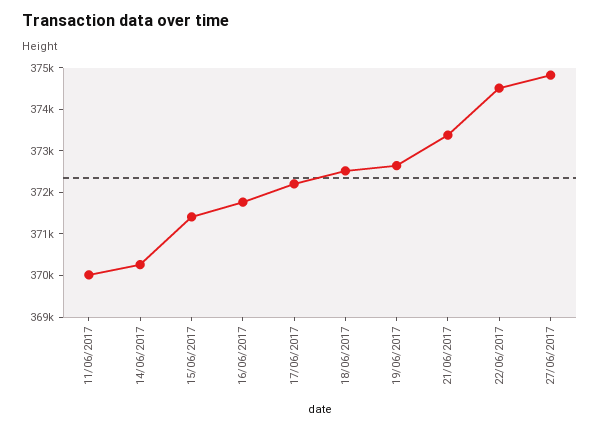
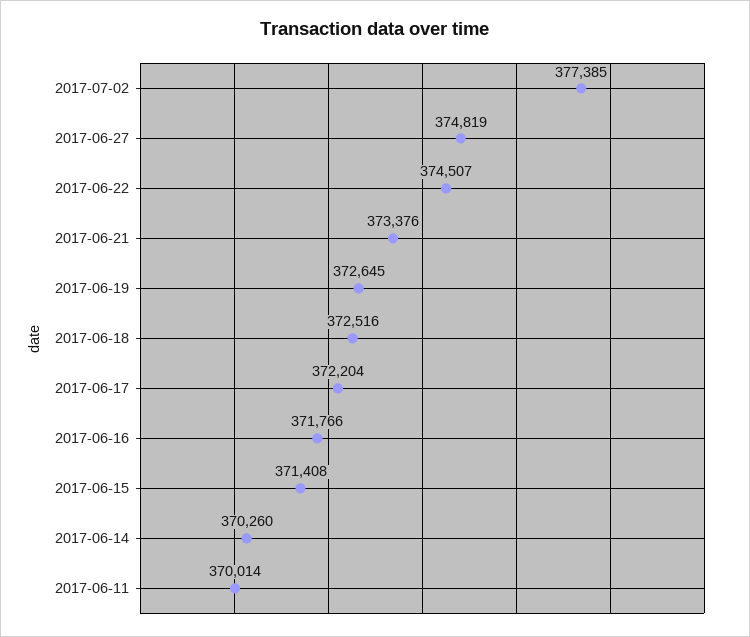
2017-07-02: none -> 377385

